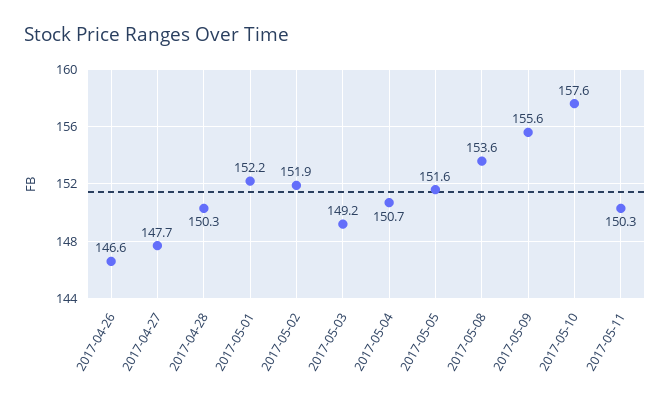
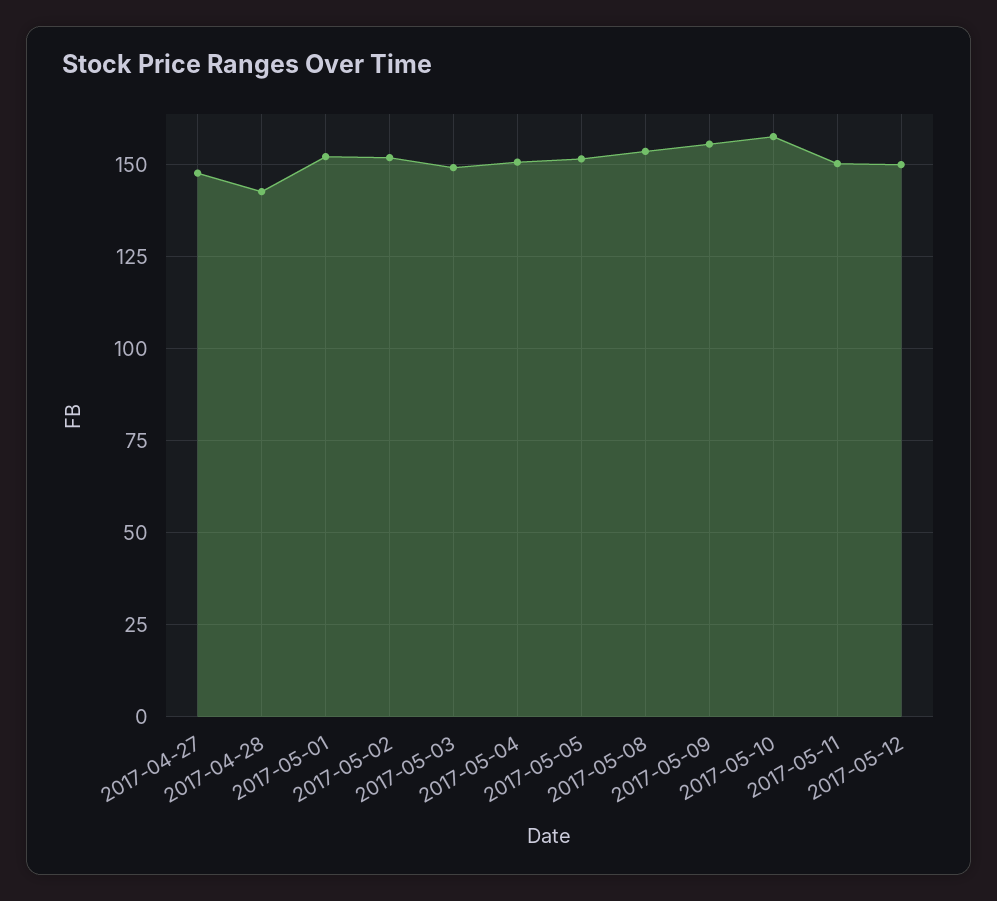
2017-04-26: 146.6 -> none
2017-04-28: 150.3 -> 142.5
2017-05-12: none -> 150

